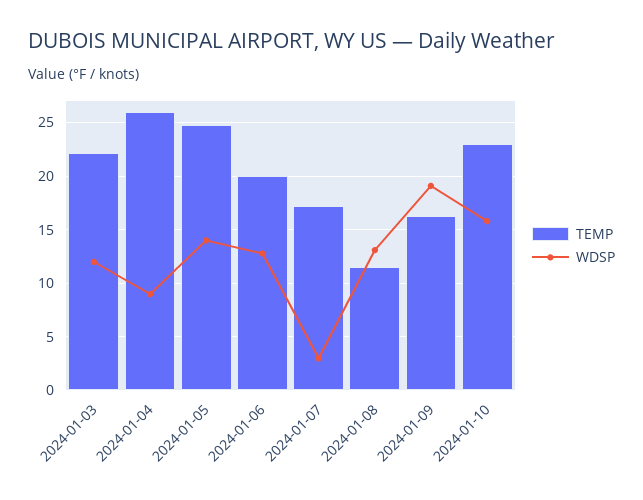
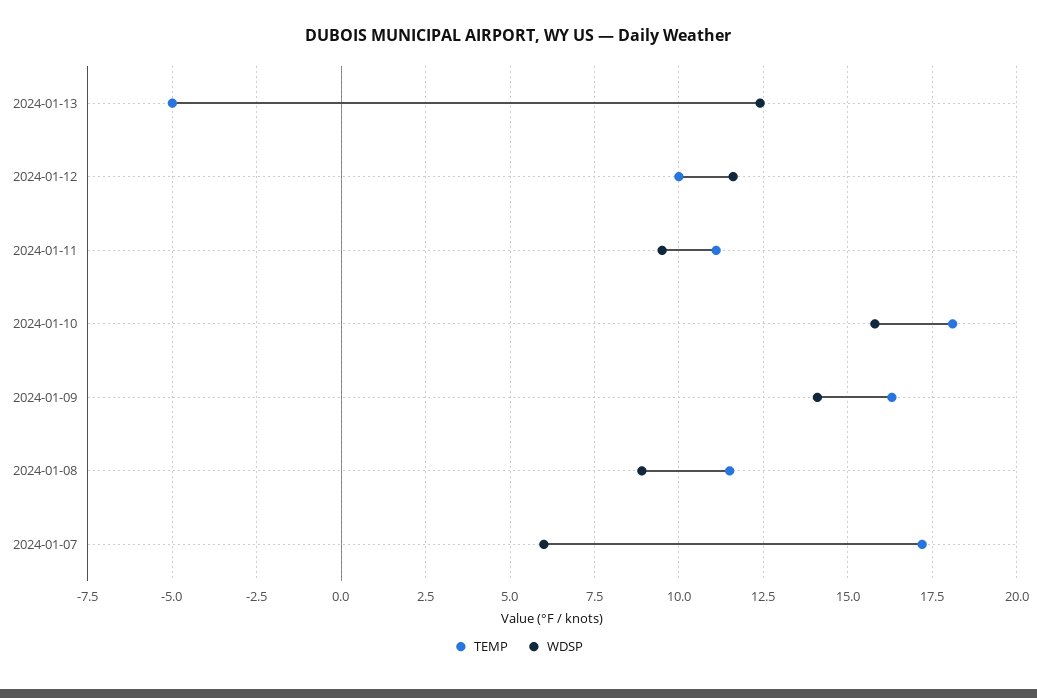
TEMP, 2024-01-03: 22 -> none
WDSP, 2024-01-03: 12 -> none
TEMP, 2024-01-04: 26 -> none
WDSP, 2024-01-04: 9 -> none
TEMP, 2024-01-05: 25 -> none
WDSP, 2024-01-05: 14 -> none
TEMP, 2024-01-06: 20 -> none
WDSP, 2024-01-06: 13 -> none
WDSP, 2024-01-07: 3 -> 6
WDSP, 2024-01-08: 13 -> 9
WDSP, 2024-01-09: 19 -> 14
TEMP, 2024-01-10: 23 -> 18
TEMP, 2024-01-13: none -> -5
WDSP, 2024-01-13: none -> 12.5
TEMP, 2024-01-12: none -> 10
WDSP, 2024-01-12: none -> 11.5
TEMP, 2024-01-11: none -> 11
WDSP, 2024-01-11: none -> 9.5

